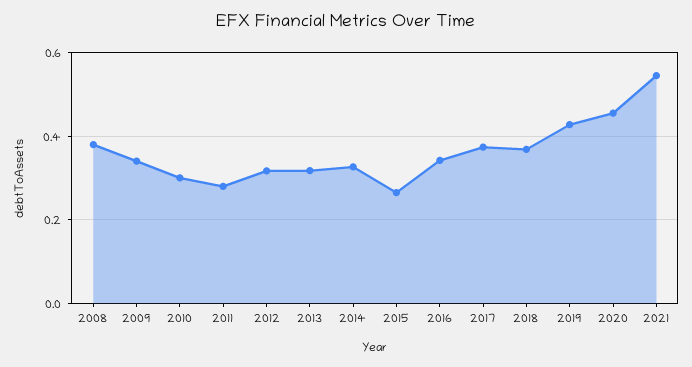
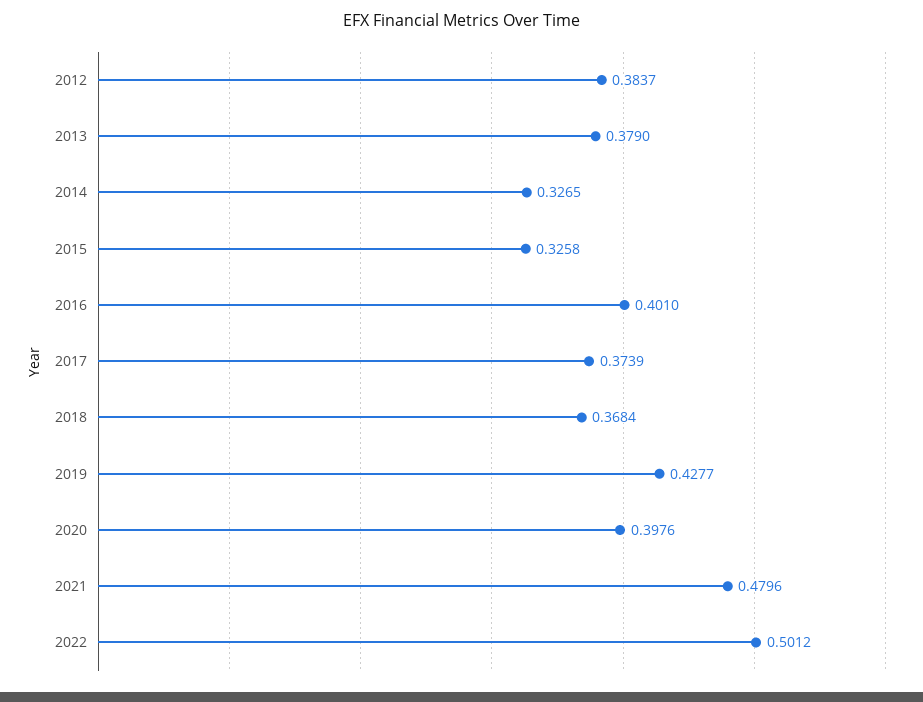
2008: 0.38 -> none
2009: 0.34 -> none
2010: 0.3 -> none
2011: 0.28 -> none
2012: 0.32 -> 0.3837
2013: 0.32 -> 0.379
2015: 0.26 -> 0.3258
2016: 0.34 -> 0.401
2020: 0.46 -> 0.3976
2021: 0.54 -> 0.4796
2022: none -> 0.5012

